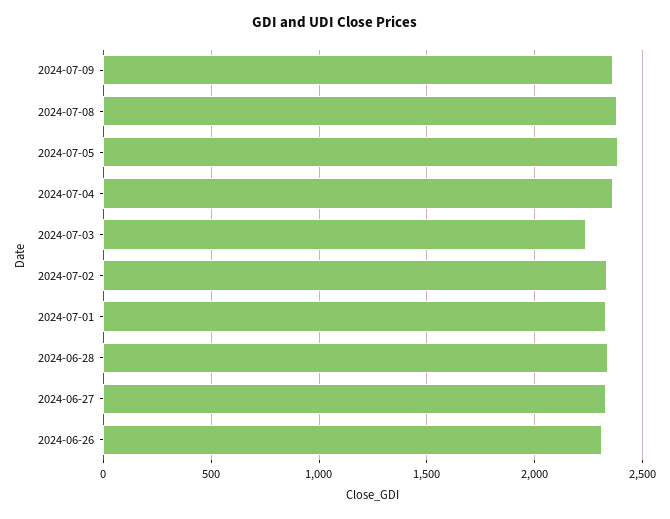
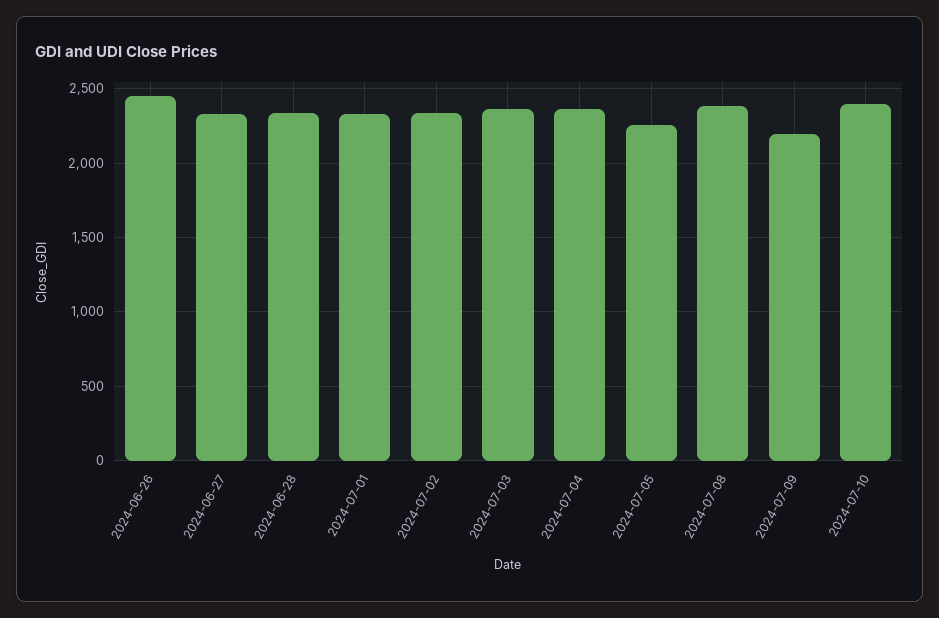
2024-07-09: 2350 -> 2200
2024-07-05: 2400 -> 2250
2024-07-03: 2250 -> 2350
2024-06-26: 2300 -> 2450
2024-07-10: none -> 2400

